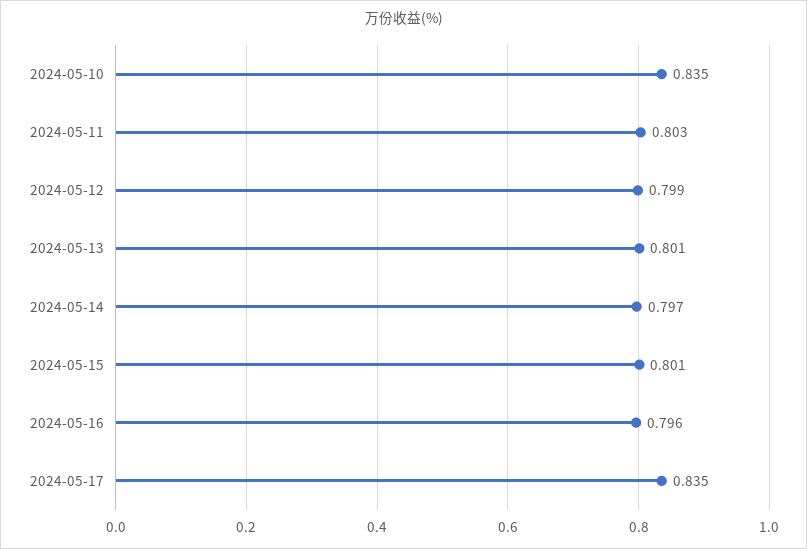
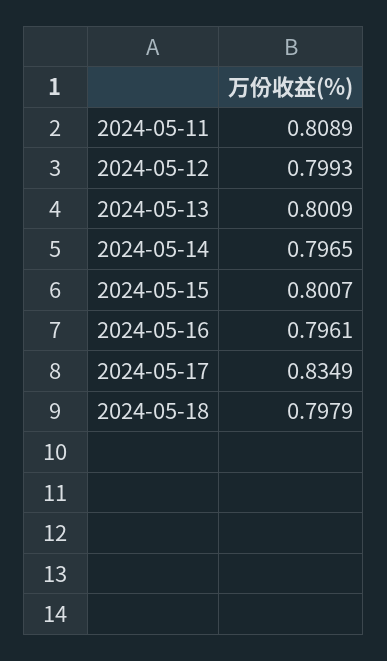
2024-05-10: 0.835 -> none
2024-05-11: 0.803 -> 0.8089
2024-05-18: none -> 0.7979

